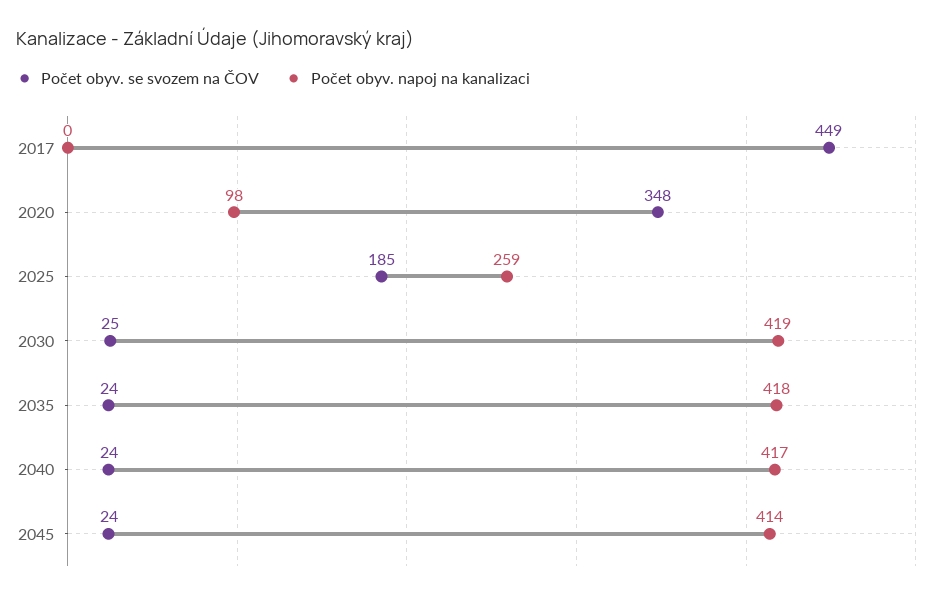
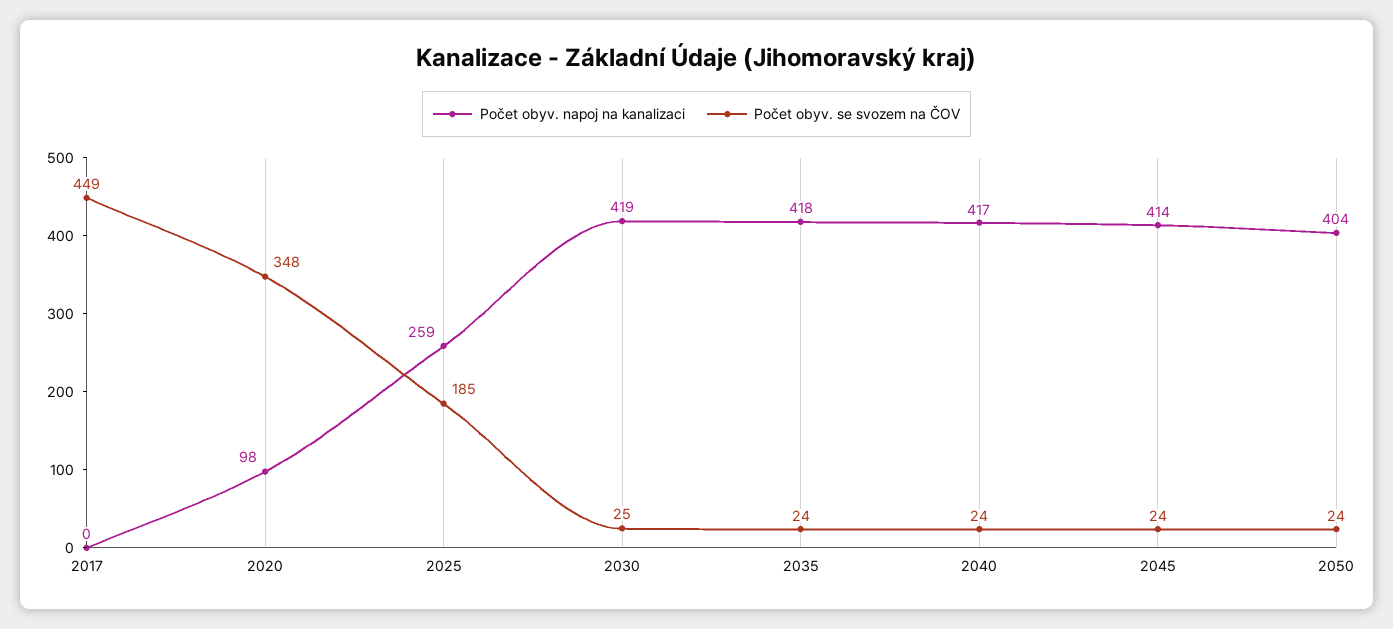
Počet obyv. napoj na kanalizaci, 2050: none -> 404
Počet obyv. se svozem na ČOV, 2050: none -> 24

